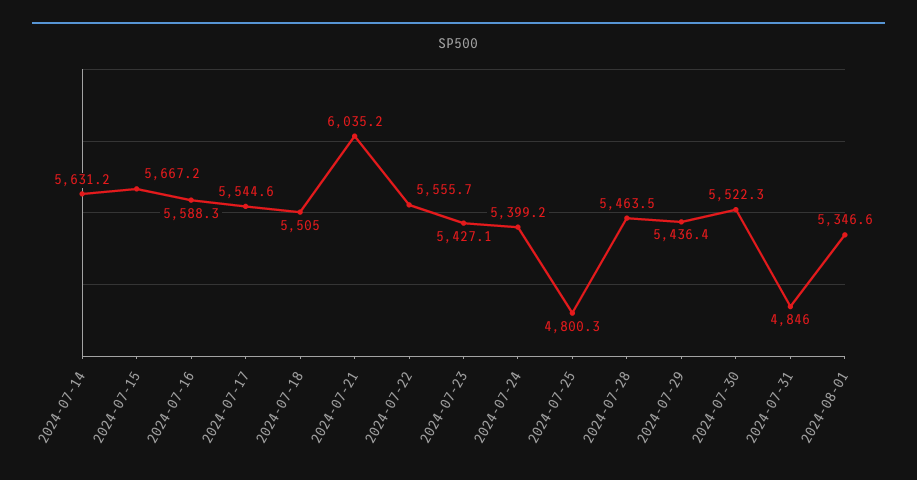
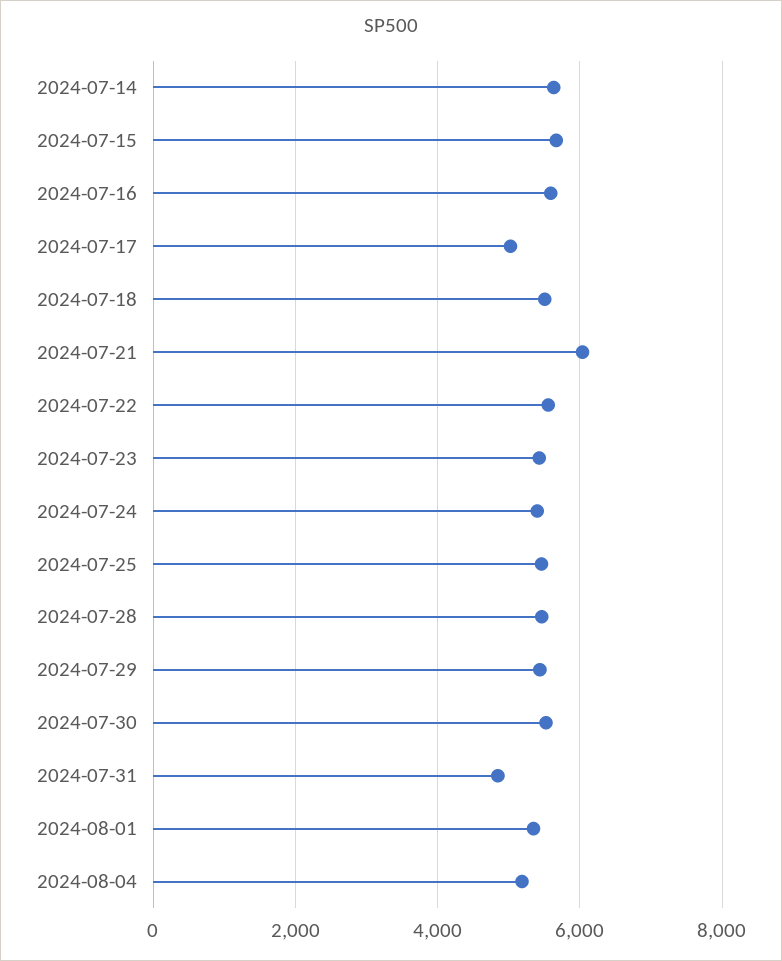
2024-07-17: 5544.6 -> 5000
2024-07-25: 4800.3 -> 5400
2024-08-04: none -> 5200

